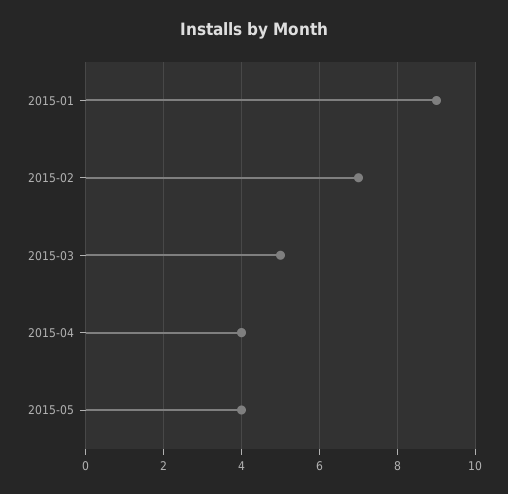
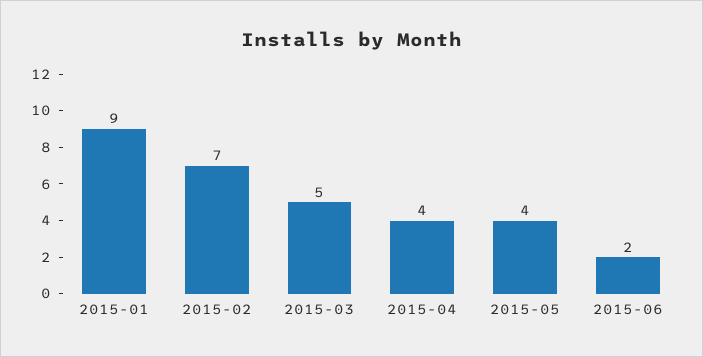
2015-06: none -> 2

